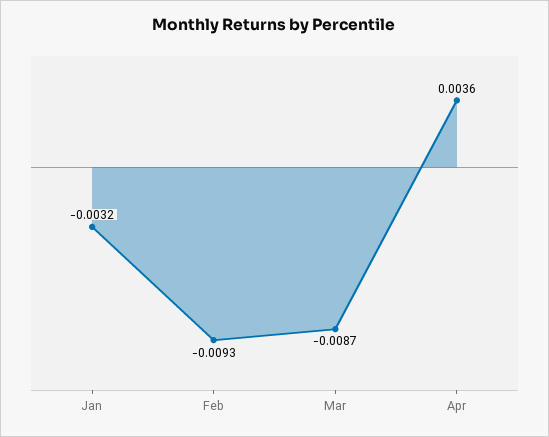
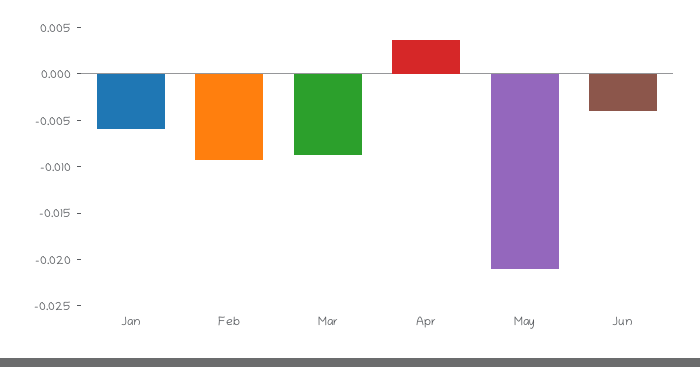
Jan: -0.0032 -> -0.006
May: none -> -0.021
Jun: none -> -0.004

